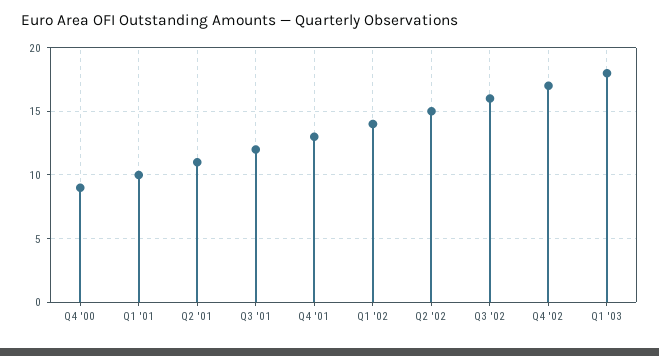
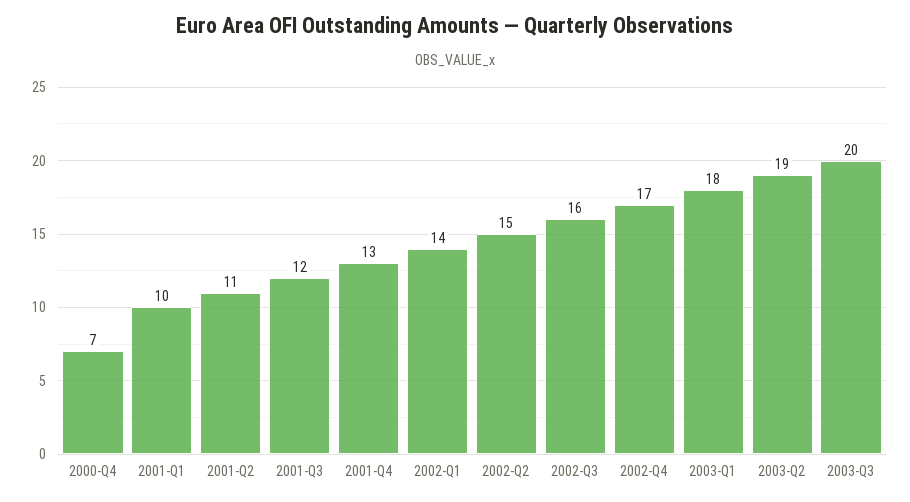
Q4 '00: 9 -> 7
2003-Q2: none -> 19
2003-Q3: none -> 20

